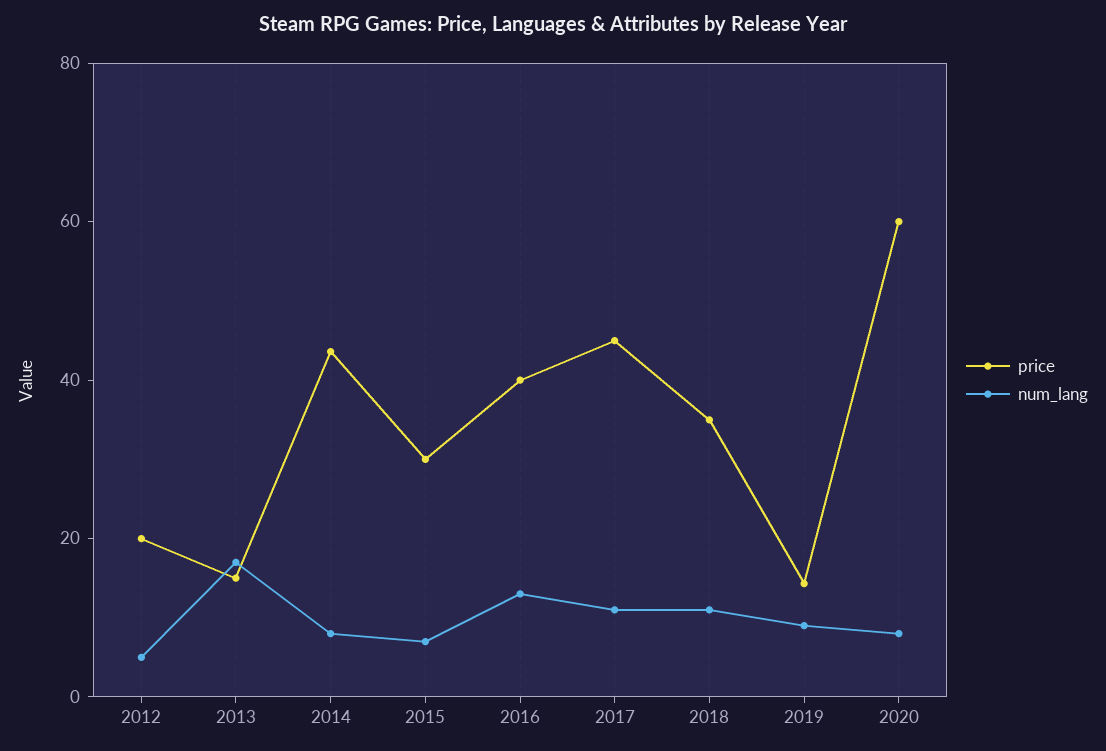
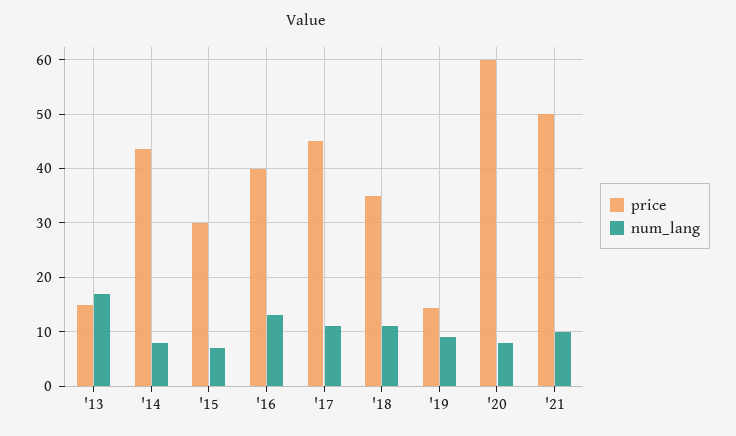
price, 2012: 20 -> none
num_lang, 2012: 5 -> none
price, '21: none -> 50
num_lang, '21: none -> 10

